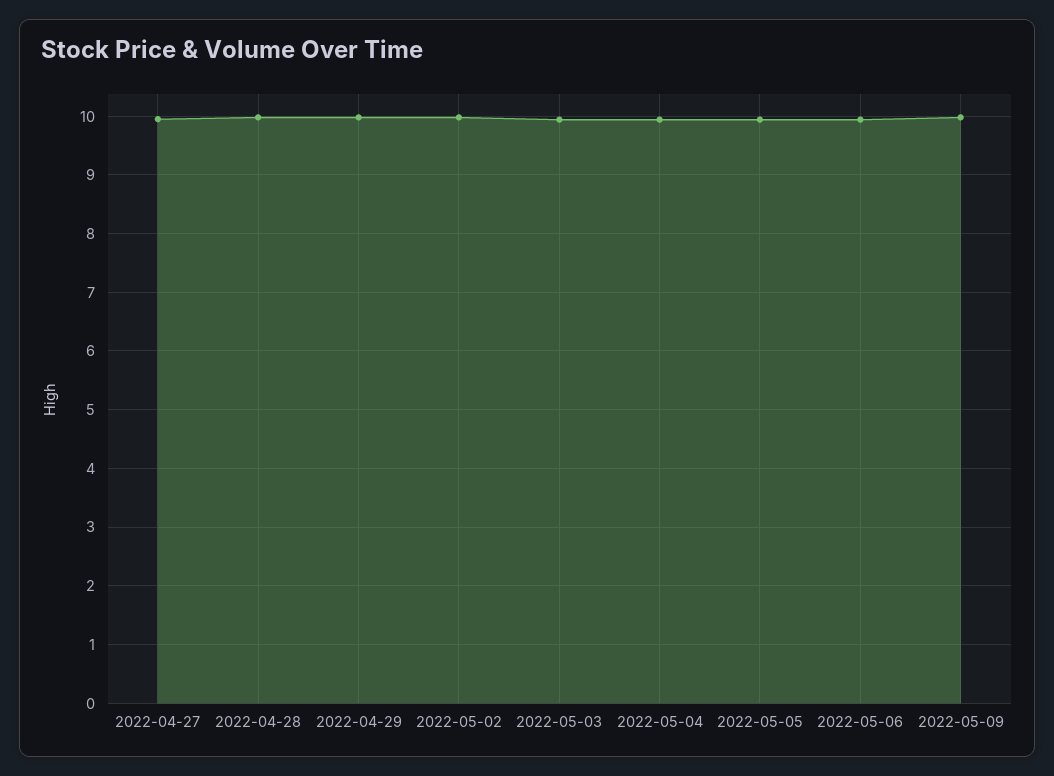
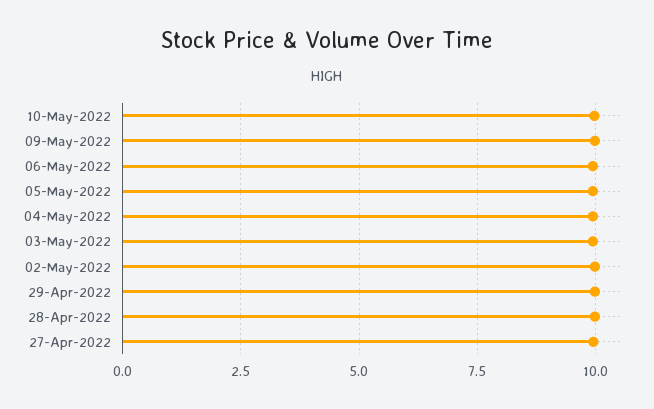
10-May-2022: none -> 10

